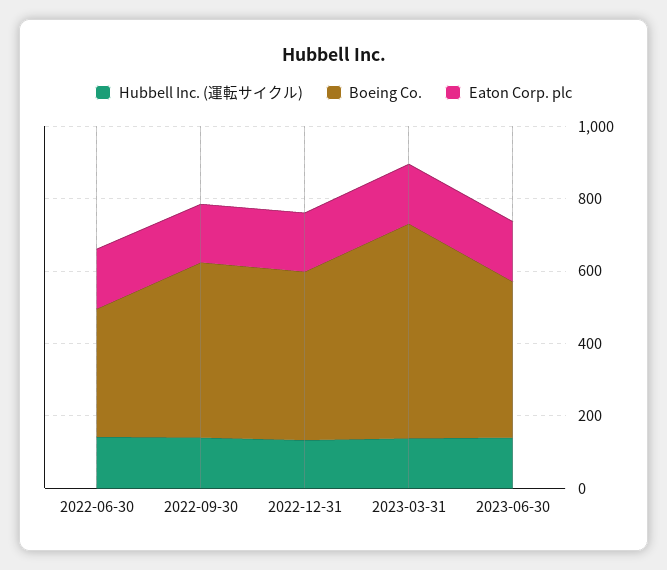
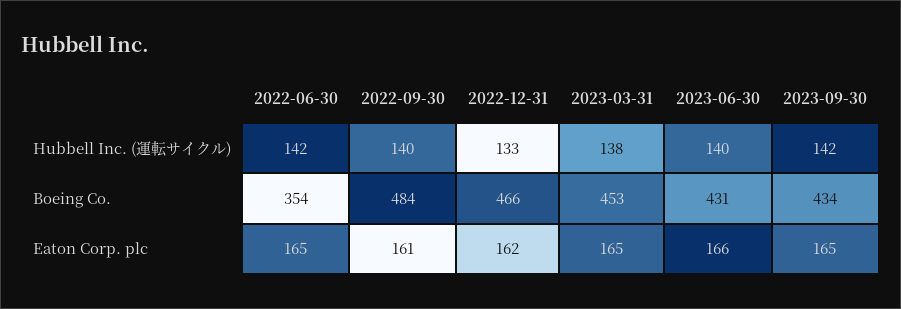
Boeing Co., 2023-03-31: 600 -> 453
Hubbell Inc. (運転サイクル), 2023-09-30: none -> 142
Boeing Co., 2023-09-30: none -> 434
Eaton Corp. plc, 2023-09-30: none -> 165

